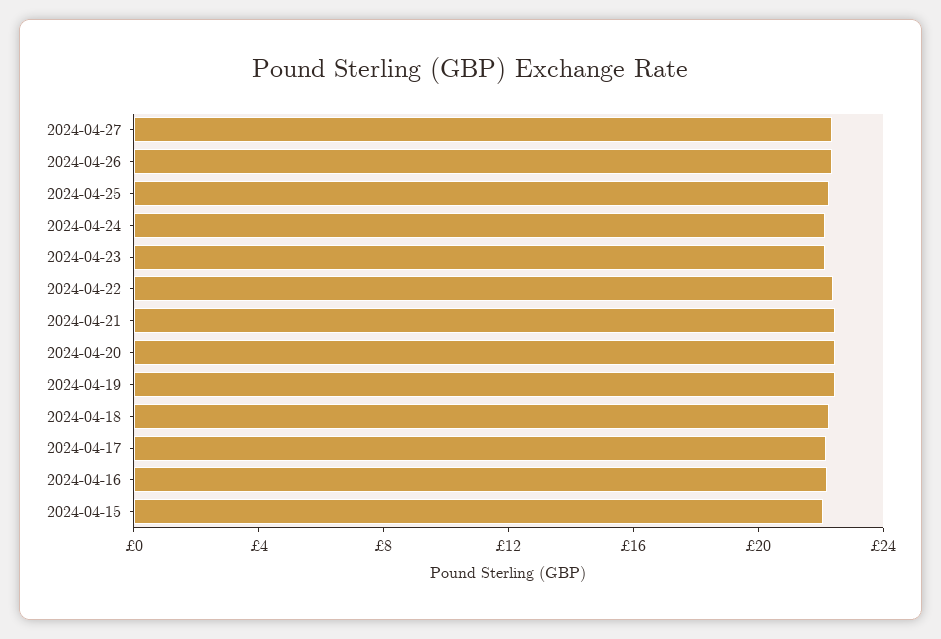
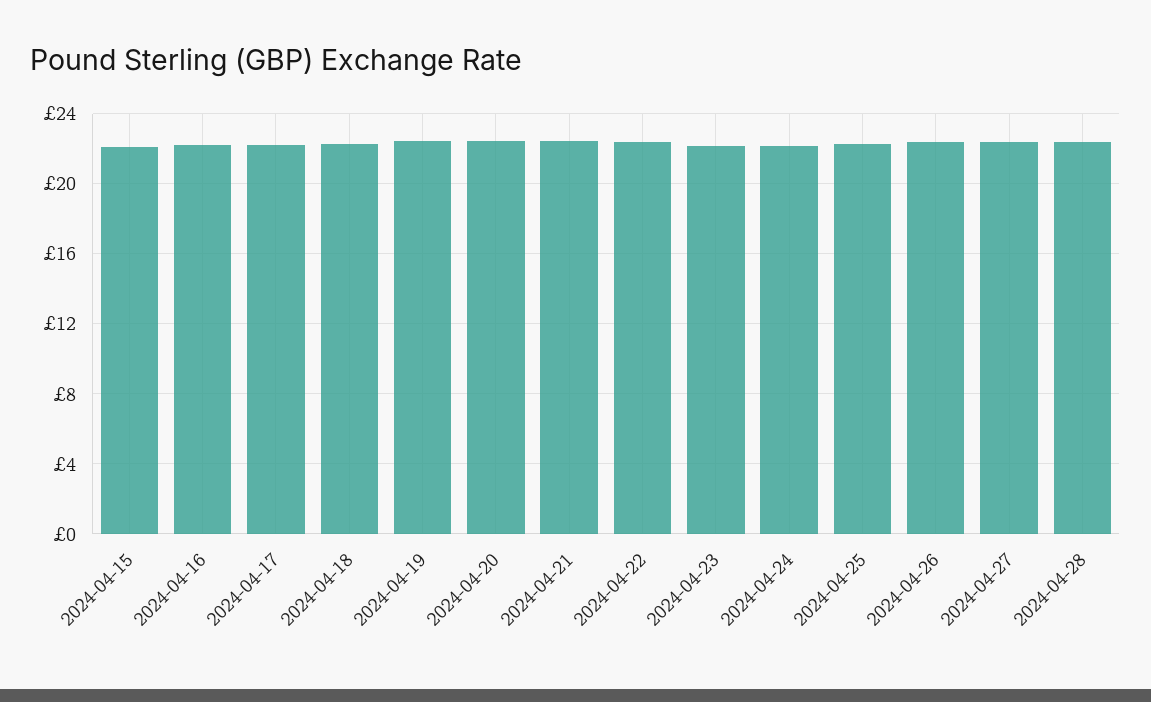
2024-04-28: none -> 22.5

